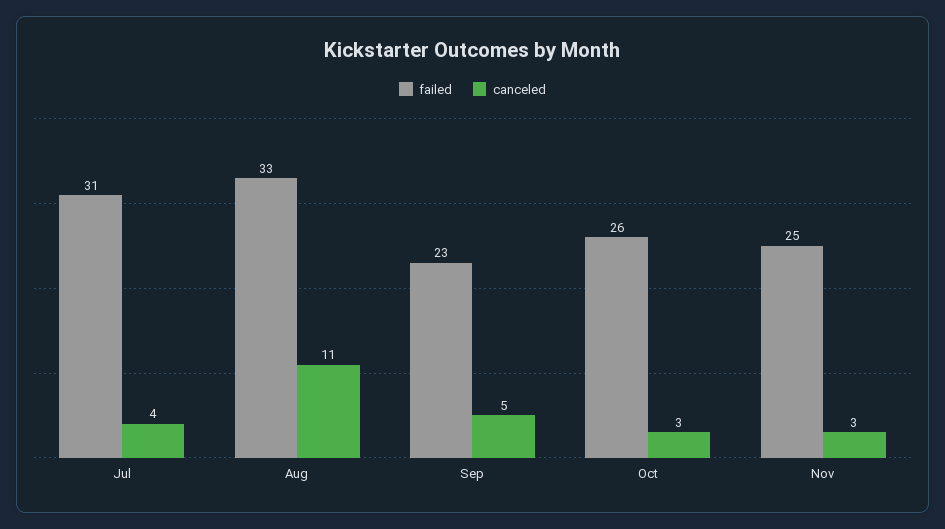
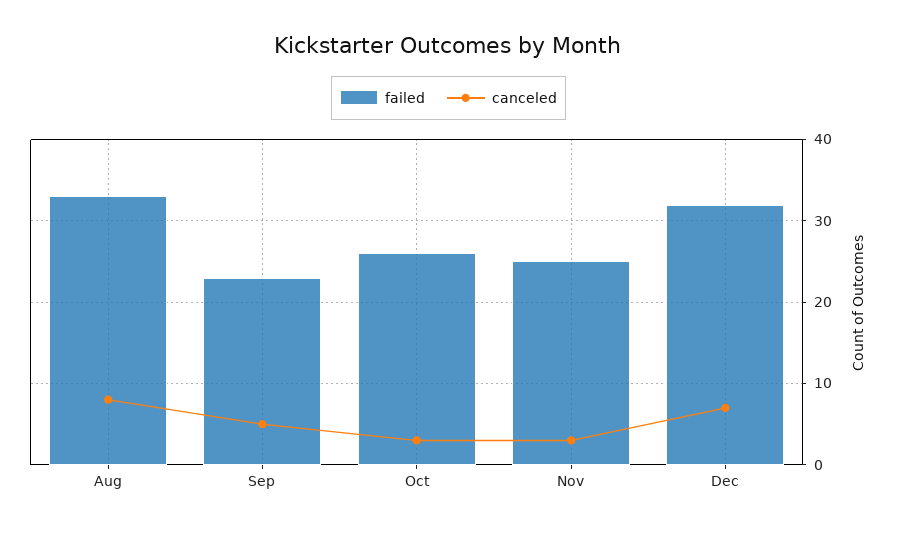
failed, Jul: 31 -> none
canceled, Jul: 4 -> none
canceled, Aug: 11 -> 8
failed, Dec: none -> 32
canceled, Dec: none -> 7

